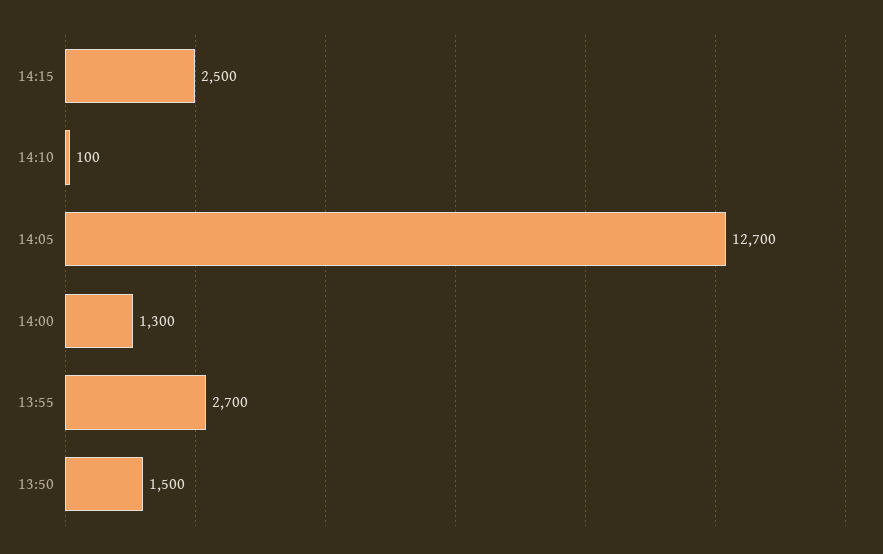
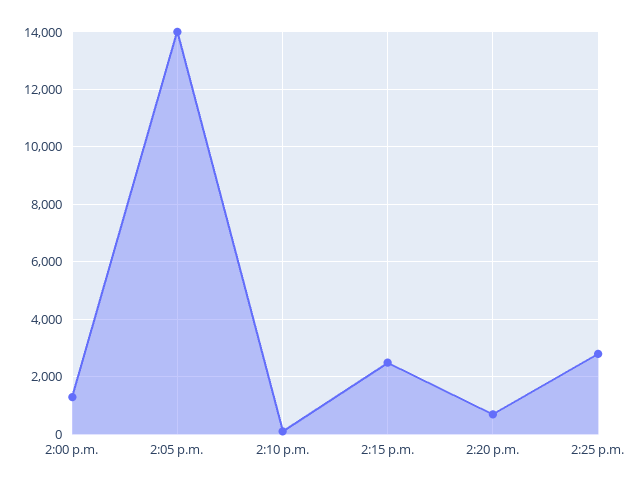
14:05: 12700 -> 14000
13:55: 2700 -> none
13:50: 1500 -> none
2:20 p.m.: none -> 750
2:25 p.m.: none -> 2750

